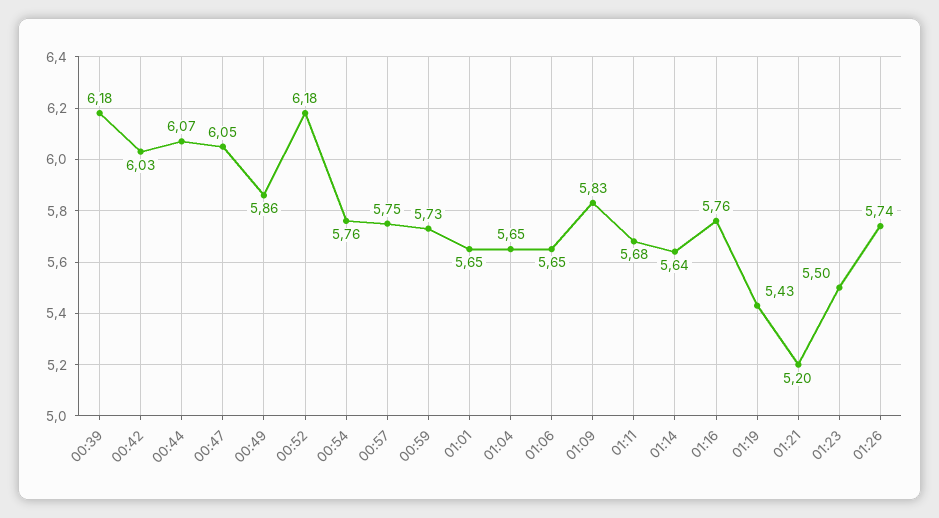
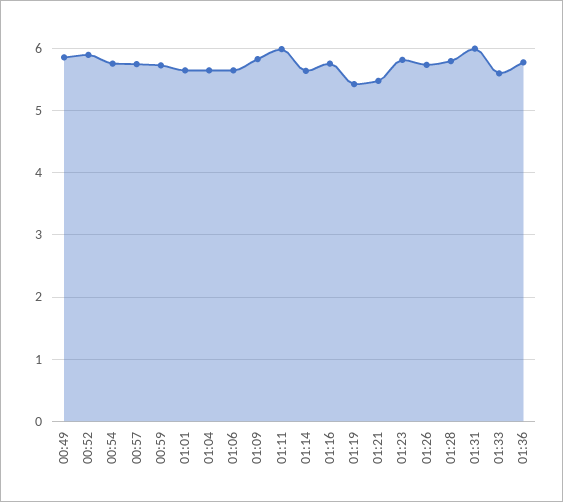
00:39: 6.18 -> none
00:42: 6.03 -> none
00:44: 6.07 -> none
00:47: 6.05 -> none
00:52: 6.18 -> 5.9
01:11: 5.68 -> 6
01:21: 5.2 -> 5.5
01:23: 5.5 -> 5.8
01:28: none -> 5.8
01:31: none -> 6
01:33: none -> 5.6
01:36: none -> 5.8

